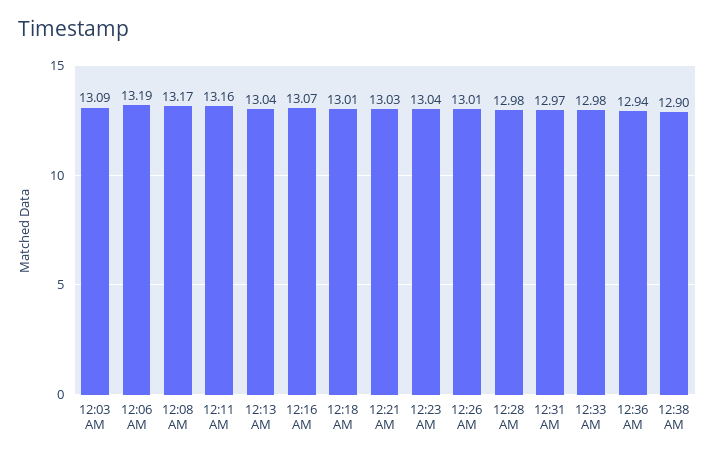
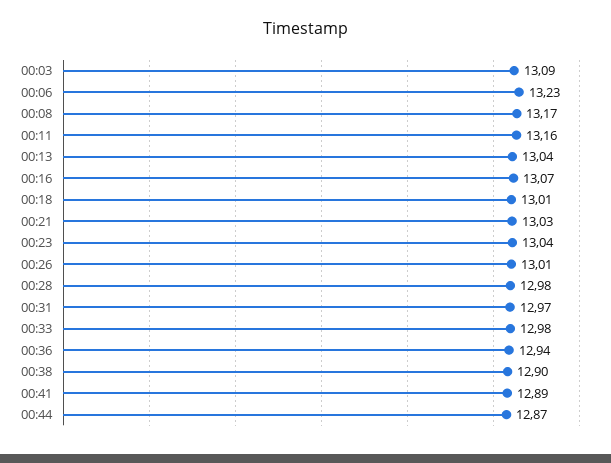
12:06 AM: 13.19 -> 13.23
00:41: none -> 12.89
00:44: none -> 12.87

